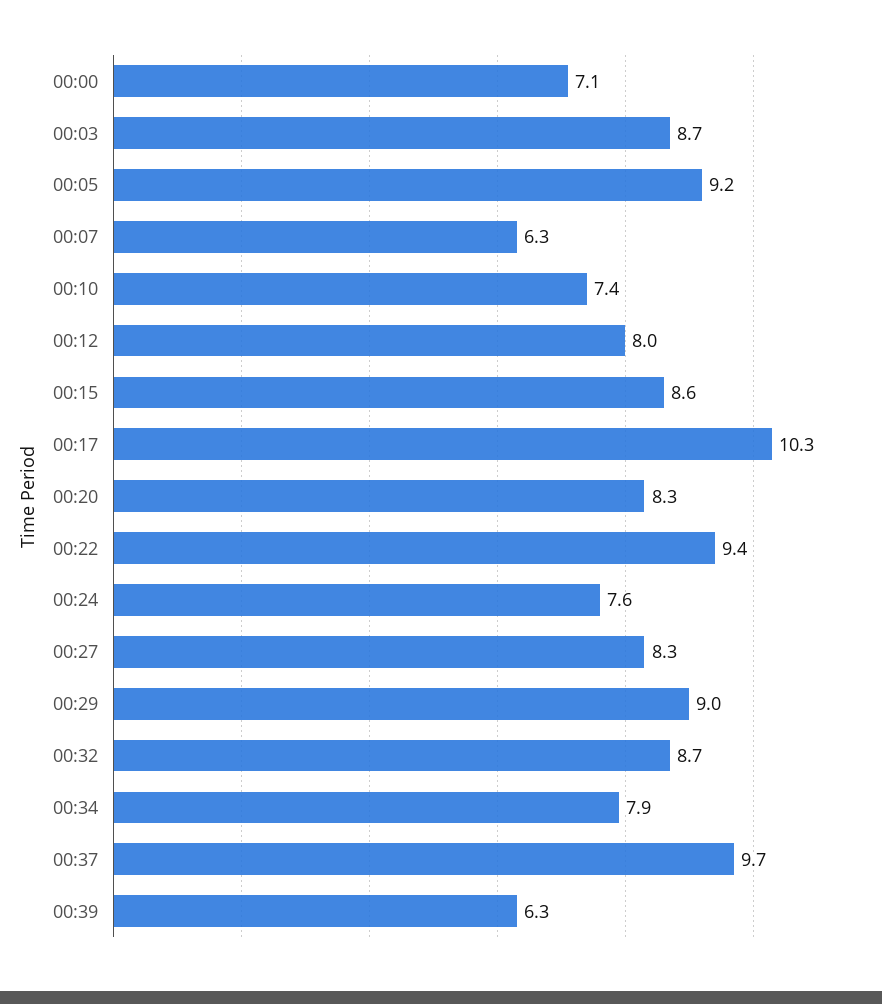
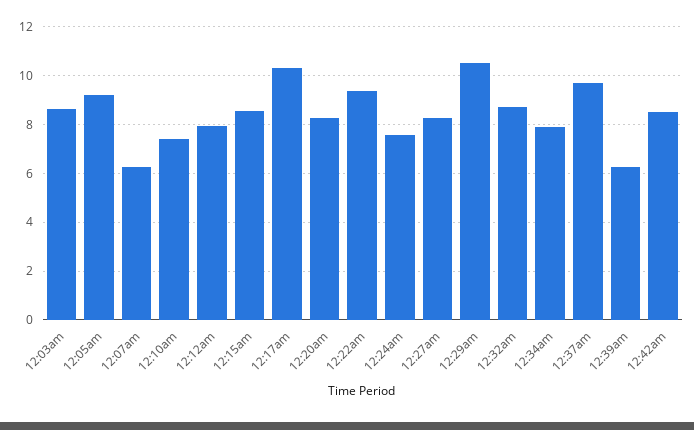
00:00: 7.1 -> none
00:29: 9 -> 10.5
12:42am: none -> 8.5

